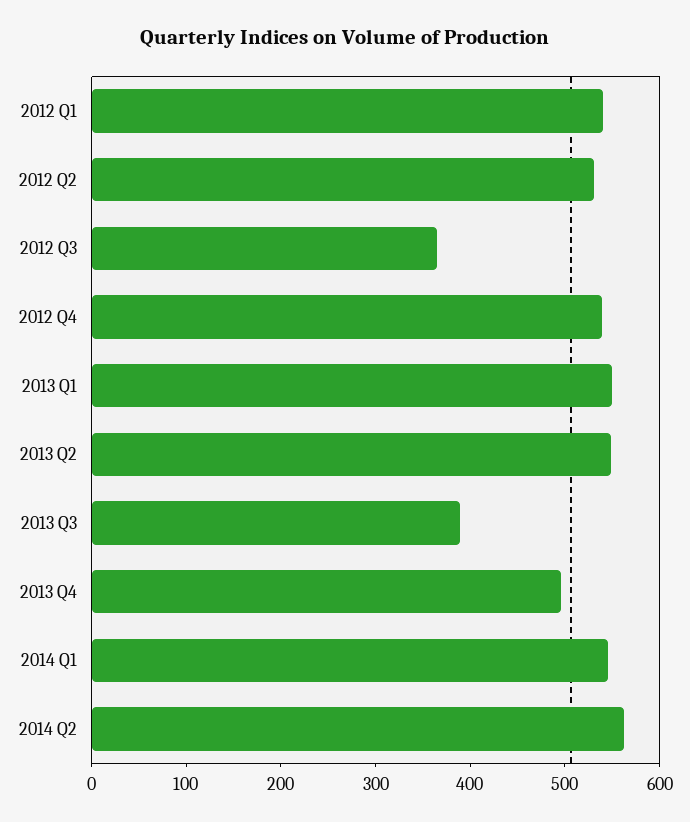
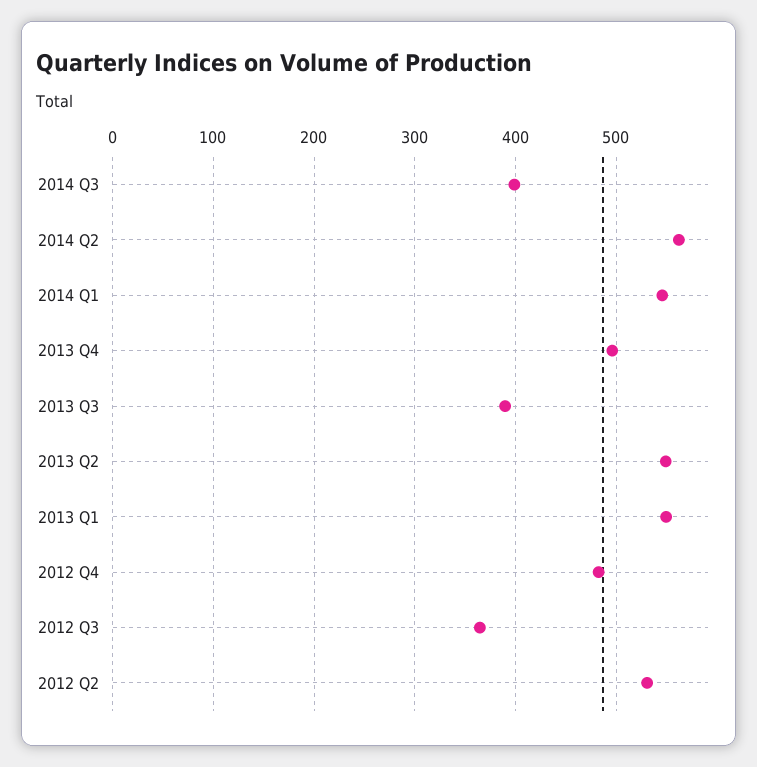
2012 Q1: 540 -> none
2012 Q4: 540 -> 480
2014 Q3: none -> 400

